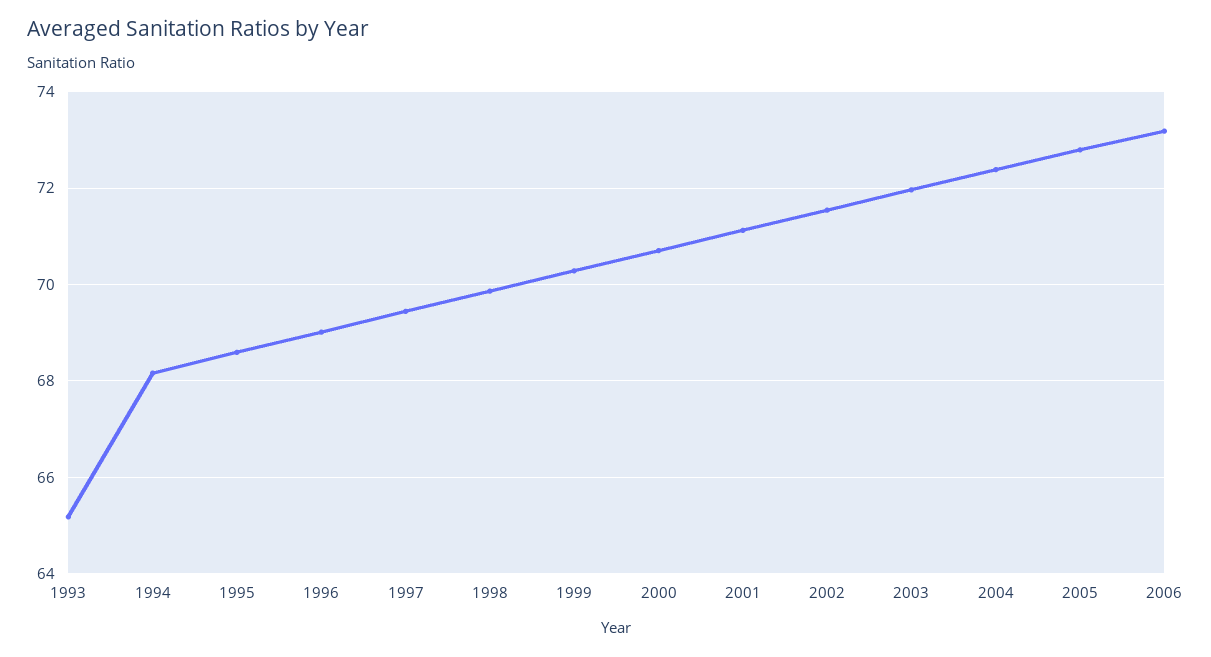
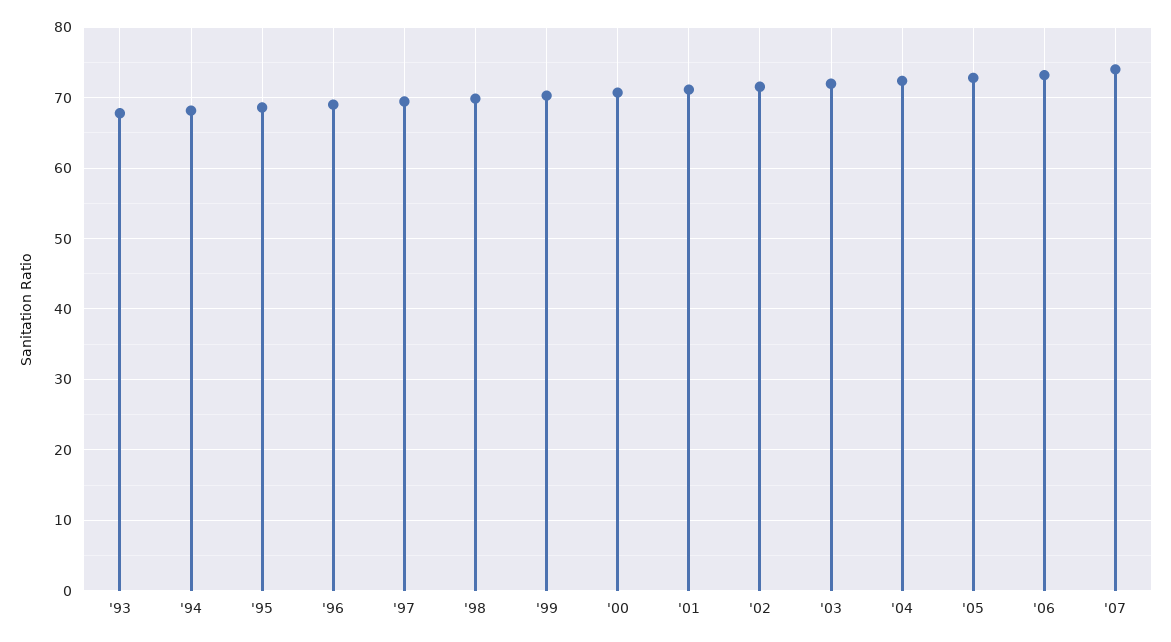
1993: 65.2 -> 68
'07: none -> 74

